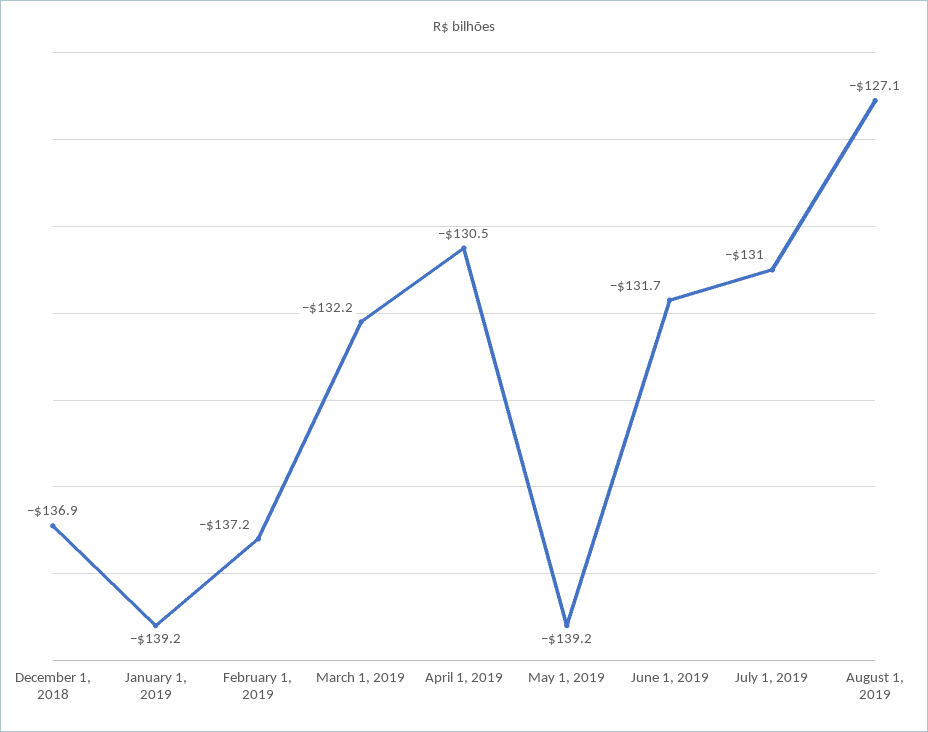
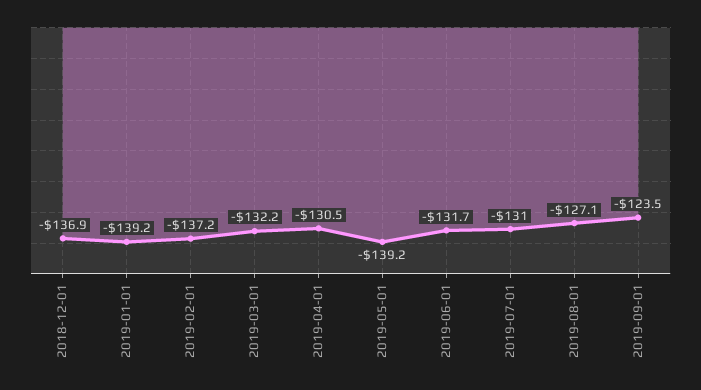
2019-09-01: none -> -123.5

